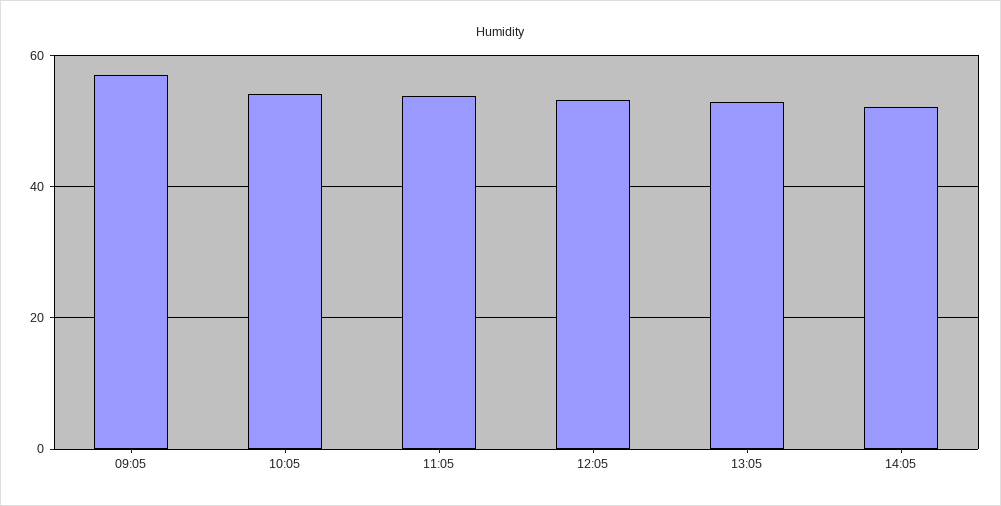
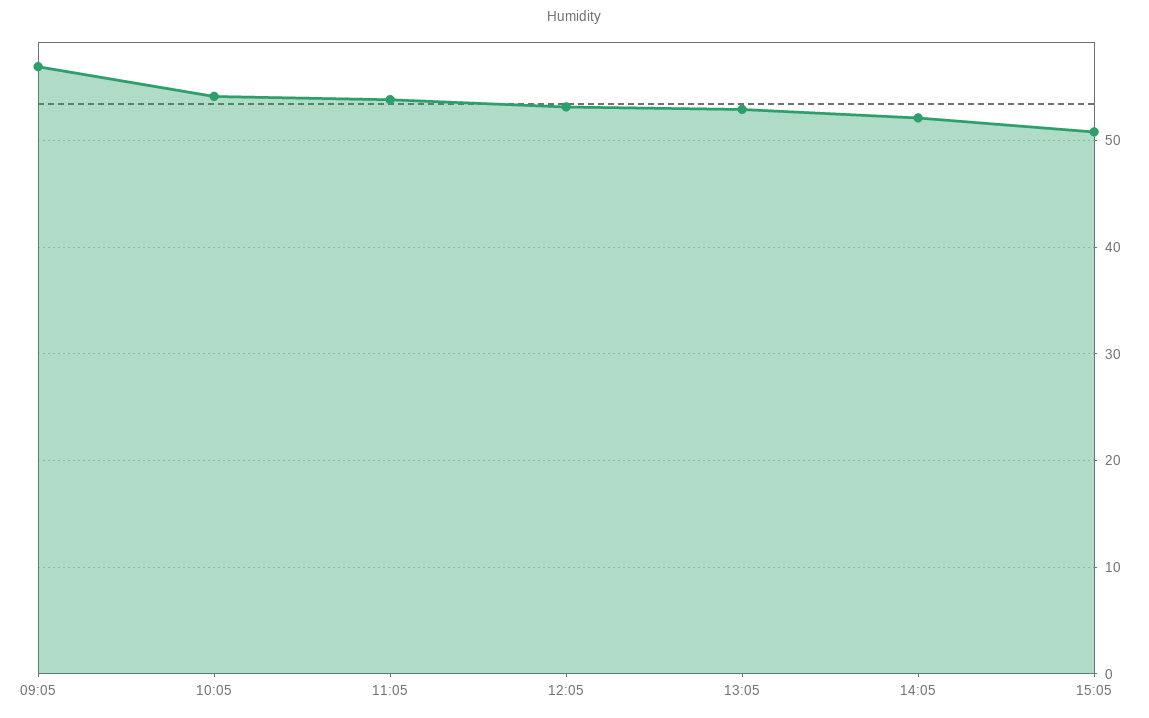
15:05: none -> 51

